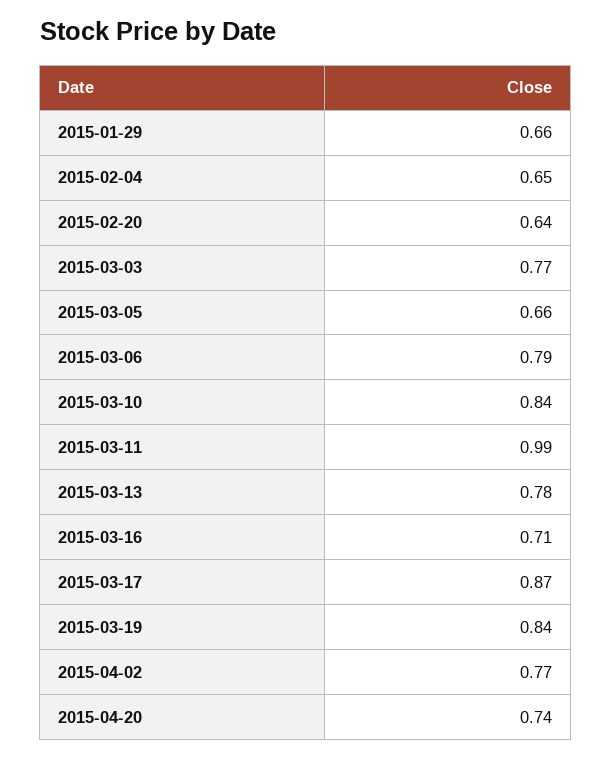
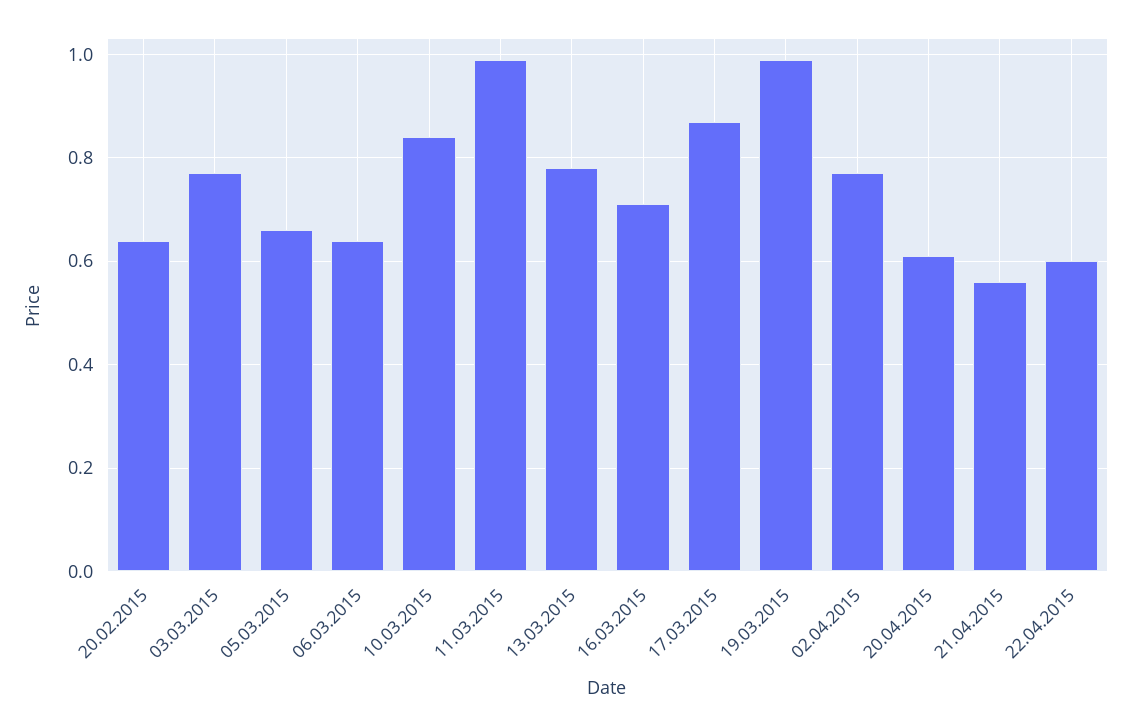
2015-01-29: 0.66 -> none
2015-02-04: 0.65 -> none
2015-03-06: 0.79 -> 0.65
2015-03-19: 0.84 -> 1
2015-04-20: 0.74 -> 0.6
21.04.2015: none -> 0.55
22.04.2015: none -> 0.6

